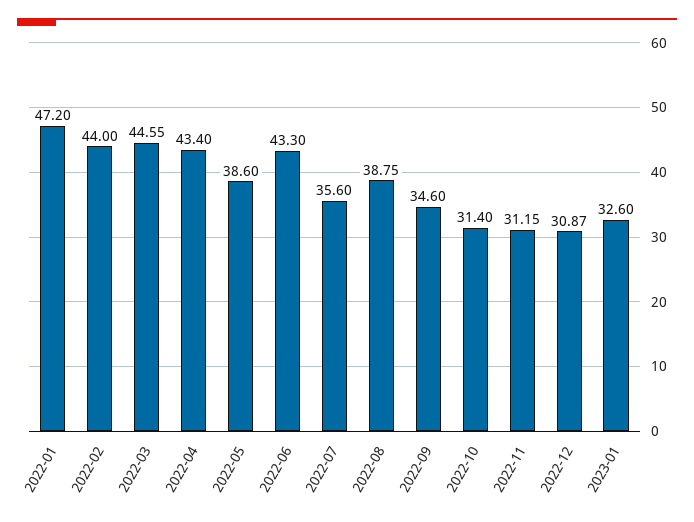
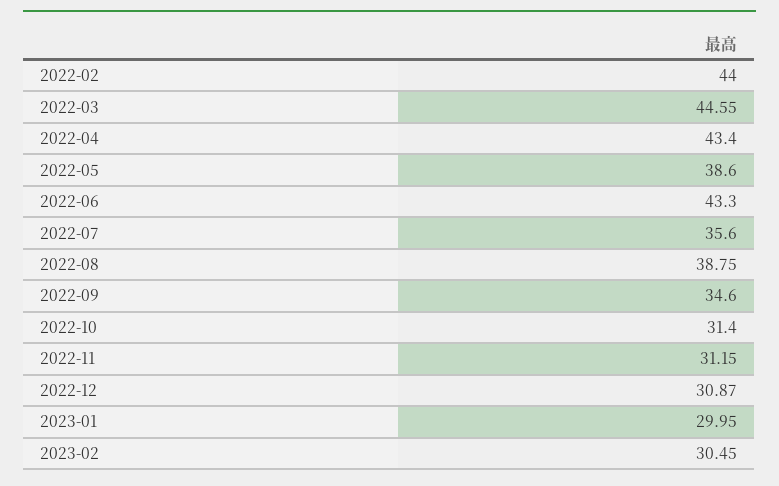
2022-01: 47.2 -> none
2023-01: 32.6 -> 29.95
2023-02: none -> 30.45

